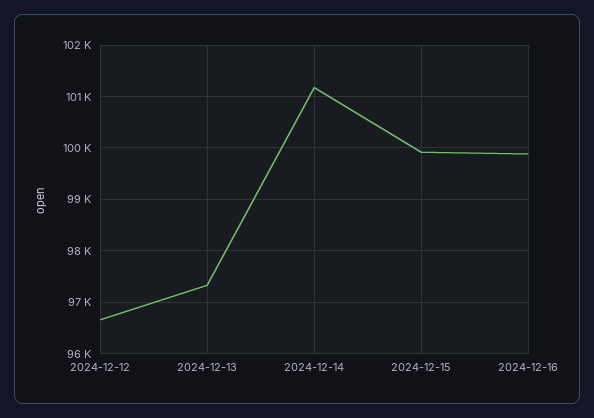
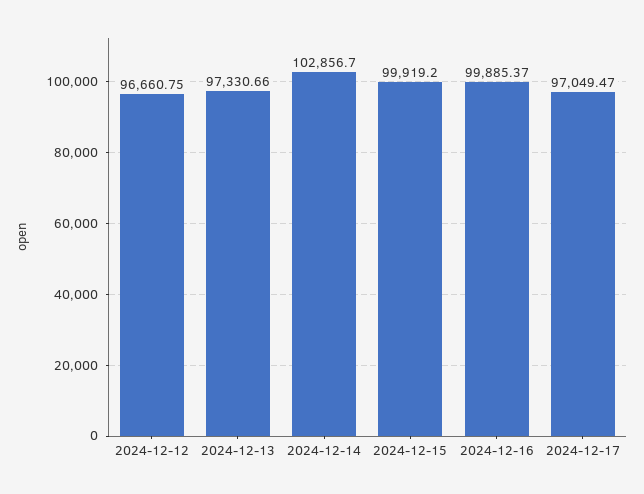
2024-12-14: 101200 -> 102856.7
2024-12-17: none -> 97049.47

